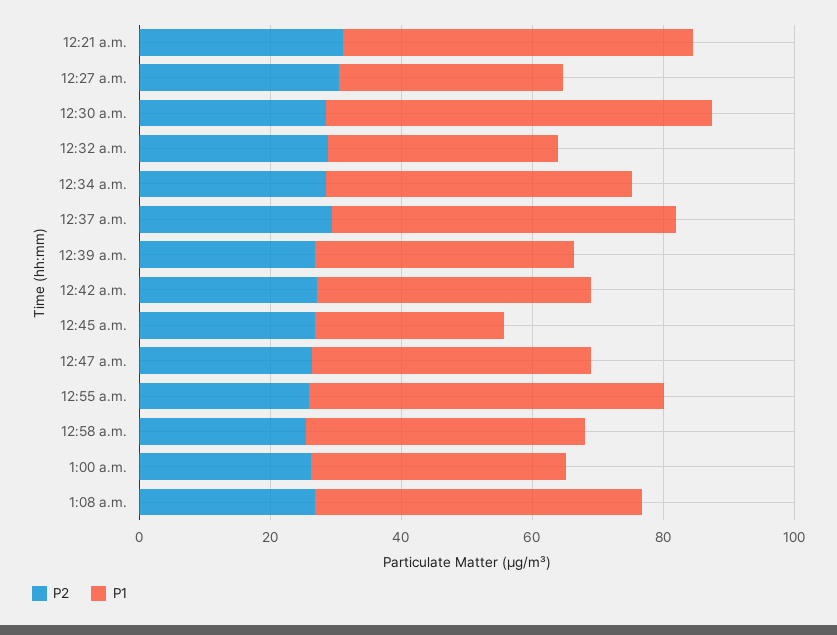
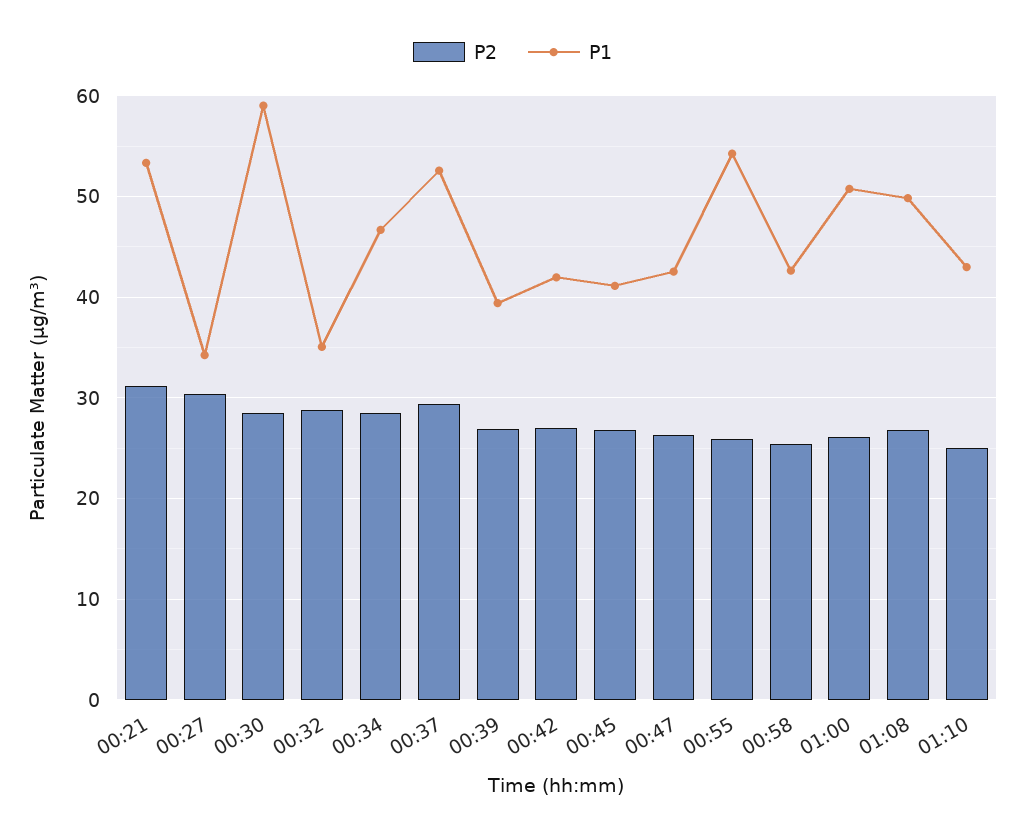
P1, 12:45 a.m.: 30 -> 41
P1, 1:00 a.m.: 40 -> 51
P2, 01:10: none -> 25
P1, 01:10: none -> 43

